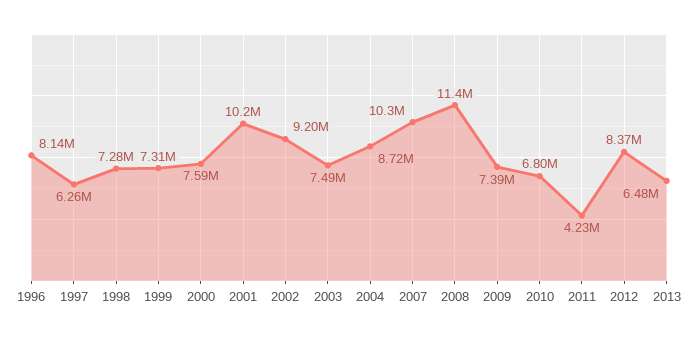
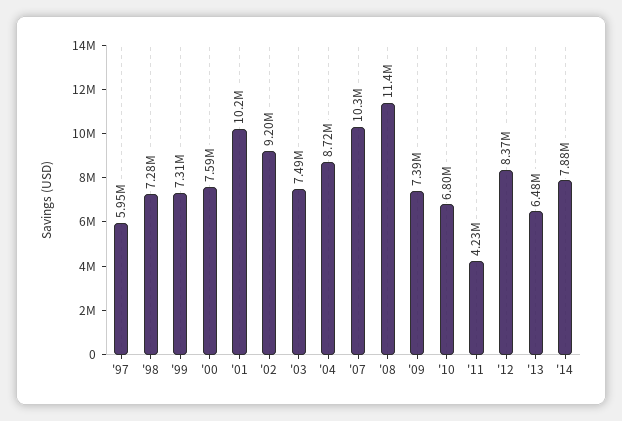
1996: 8140000 -> none
1997: 6260000 -> 5950000
'14: none -> 7880000

